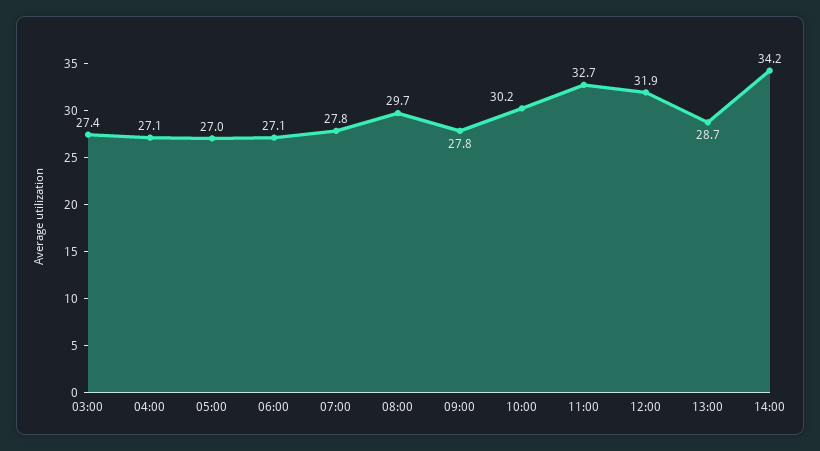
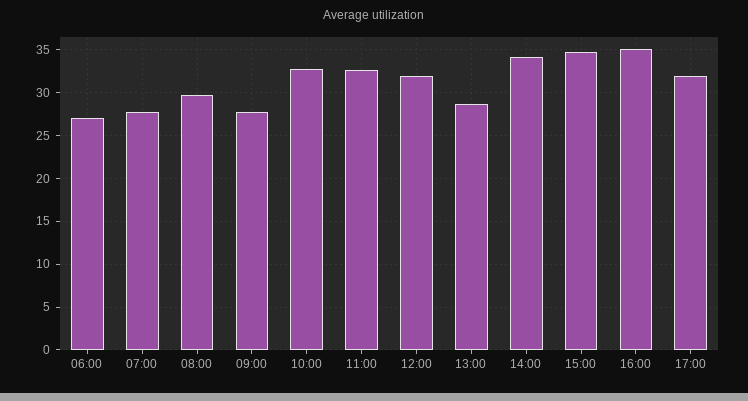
03:00: 27.4 -> none
04:00: 27.1 -> none
05:00: 27 -> none
10:00: 30.2 -> 33
15:00: none -> 35
16:00: none -> 35
17:00: none -> 32

